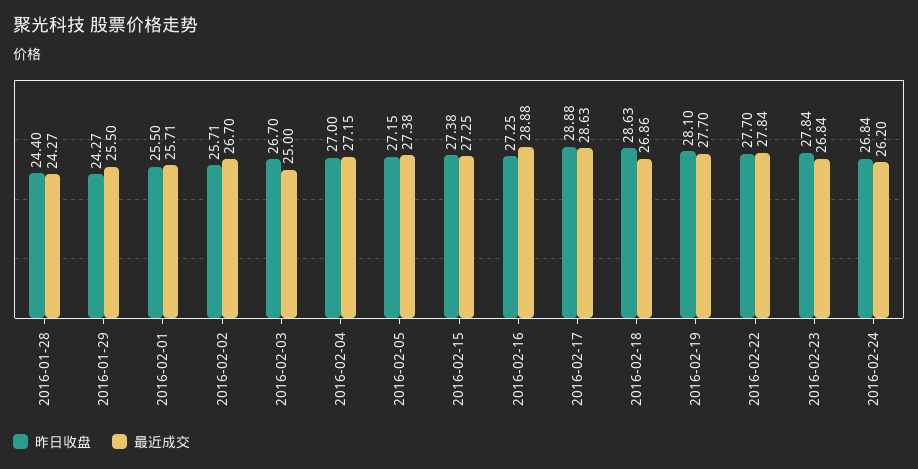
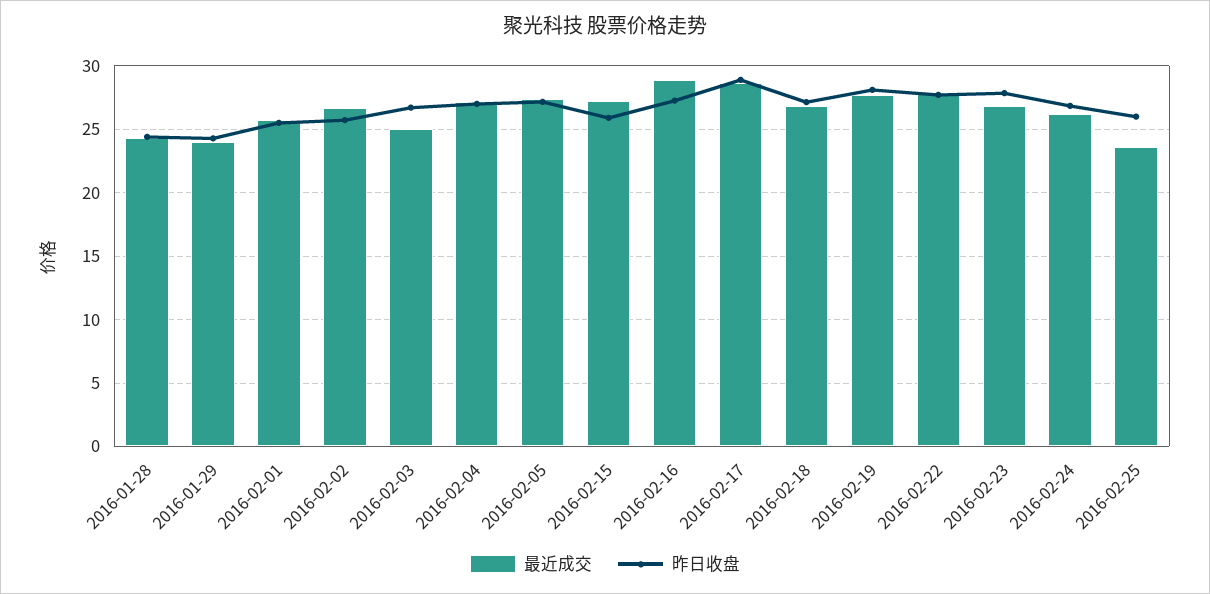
最近成交, 2016-01-29: 25.5 -> 24
昨日收盘, 2016-02-15: 27.38 -> 26
昨日收盘, 2016-02-18: 28.63 -> 27
最近成交, 2016-02-25: none -> 23.5
昨日收盘, 2016-02-25: none -> 26

